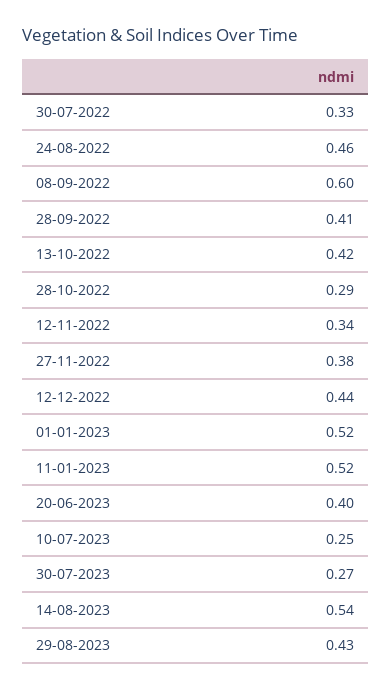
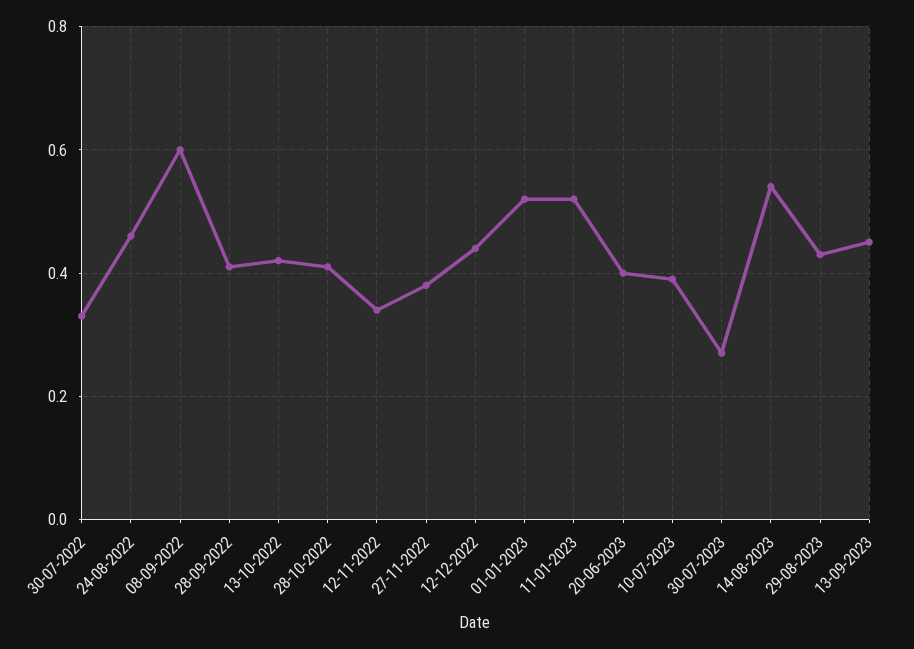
28-10-2022: 0.29 -> 0.4
10-07-2023: 0.25 -> 0.4
13-09-2023: none -> 0.45

